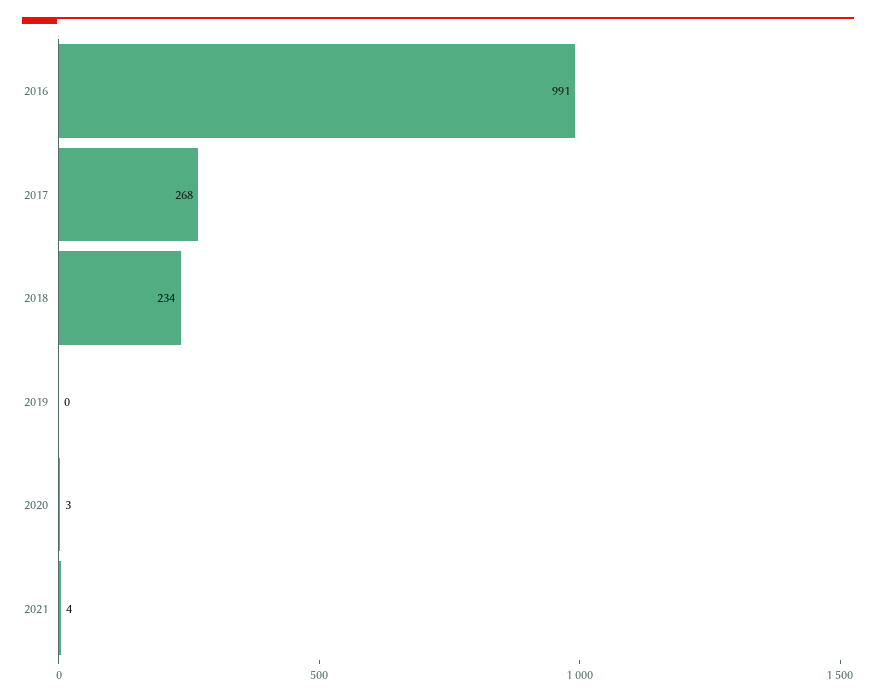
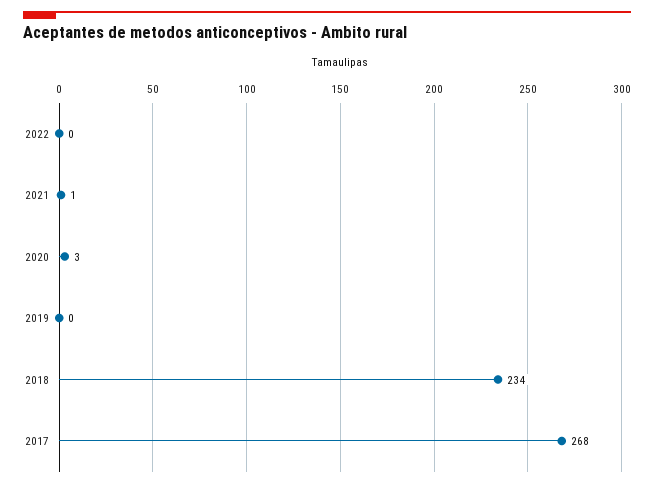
2016: 991 -> none
2021: 4 -> 1
2022: none -> 0

